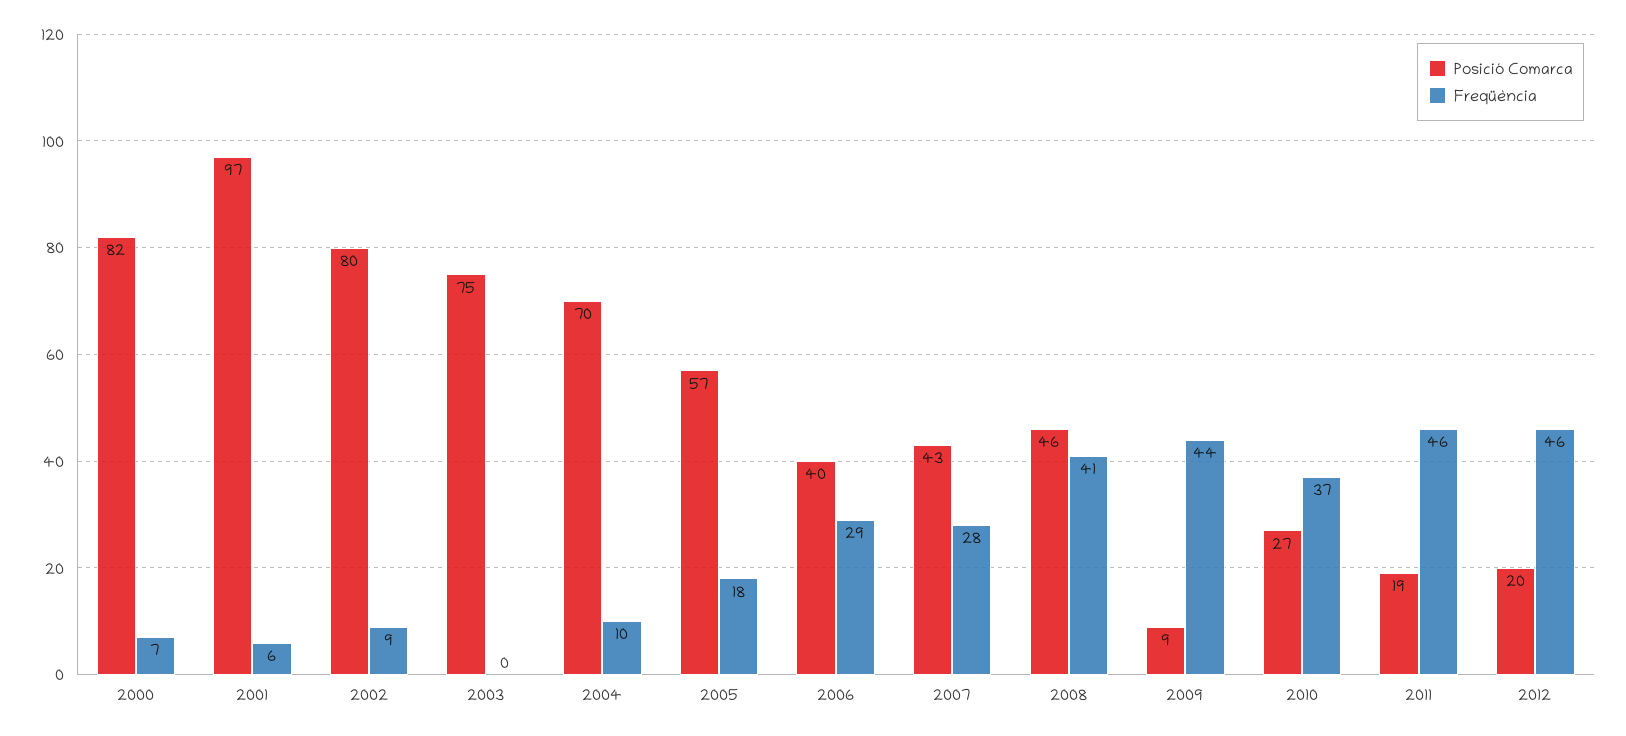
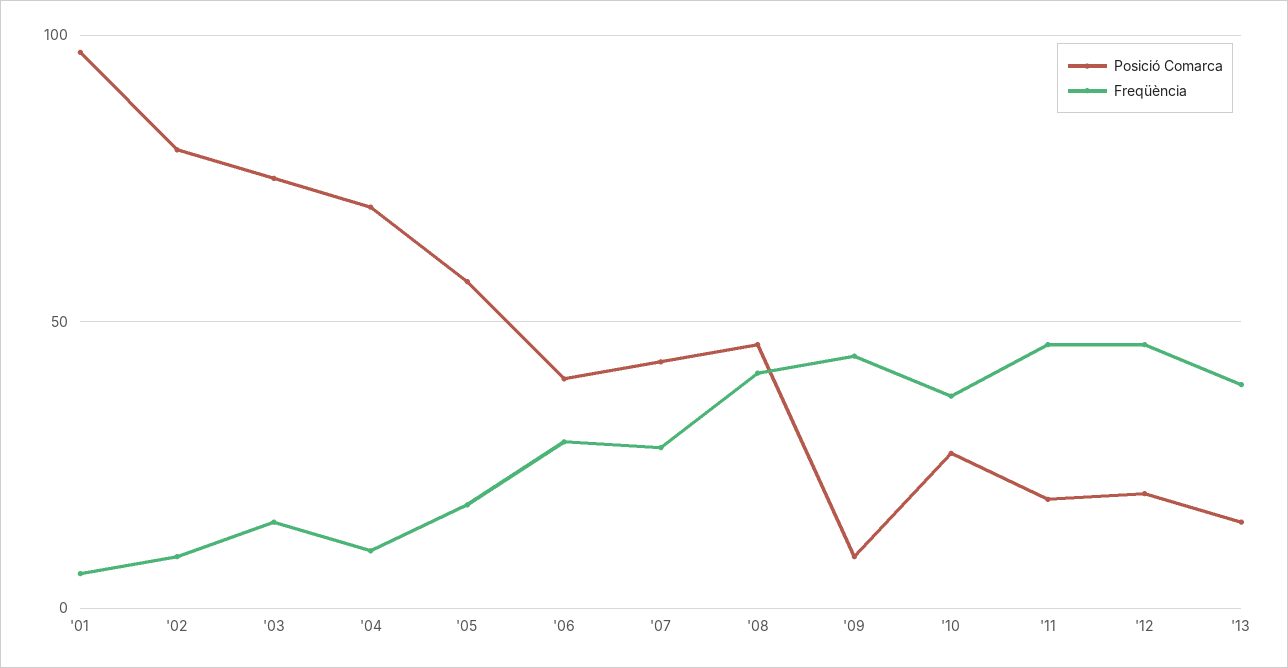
Posició Comarca, 2000: 82 -> none
Freqüència, 2000: 7 -> none
Freqüència, 2003: 0 -> 15
Posició Comarca, '13: none -> 15
Freqüència, '13: none -> 40

